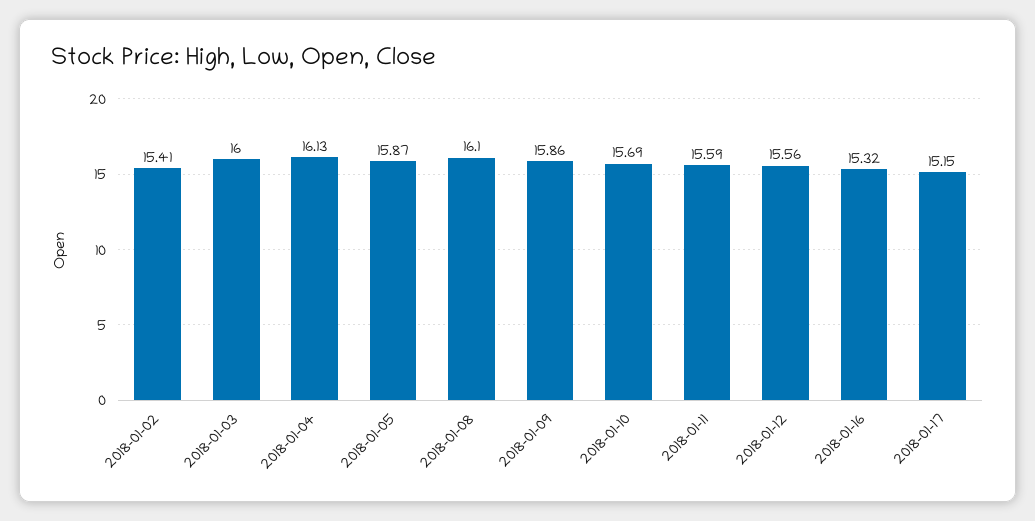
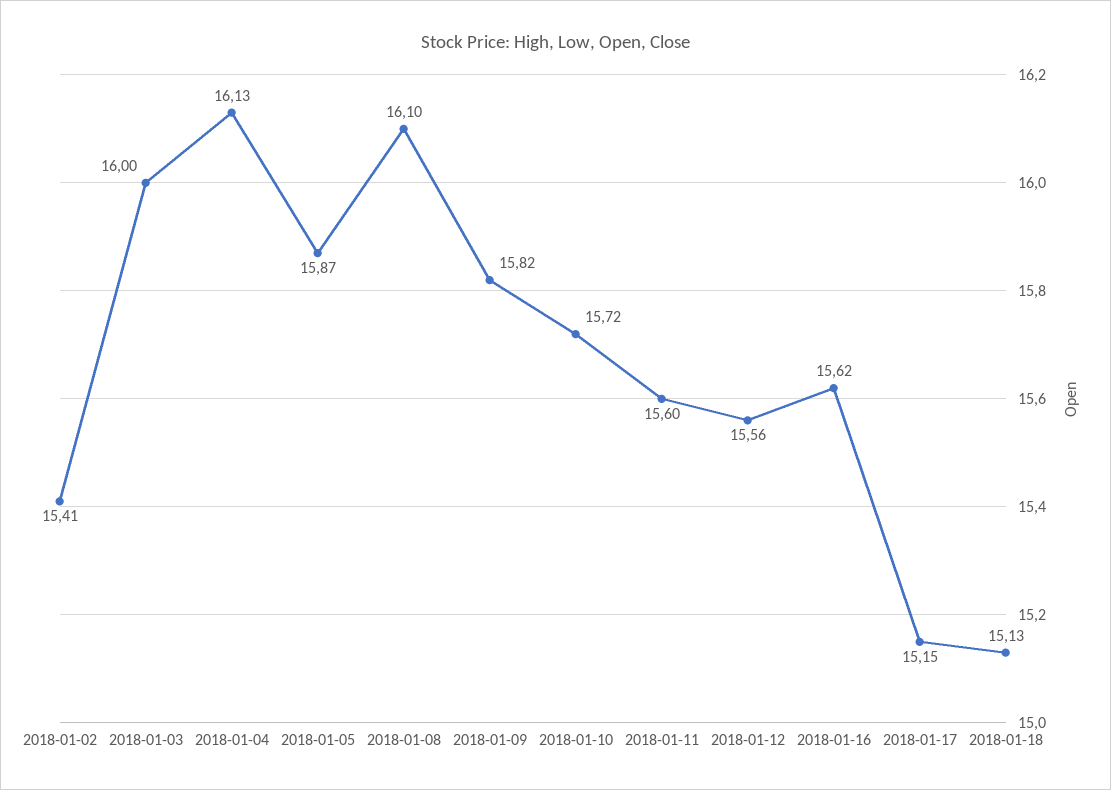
2018-01-09: 15.86 -> 15.82
2018-01-10: 15.69 -> 15.72
2018-01-11: 15.59 -> 15.6
2018-01-16: 15.32 -> 15.62
2018-01-18: none -> 15.13

